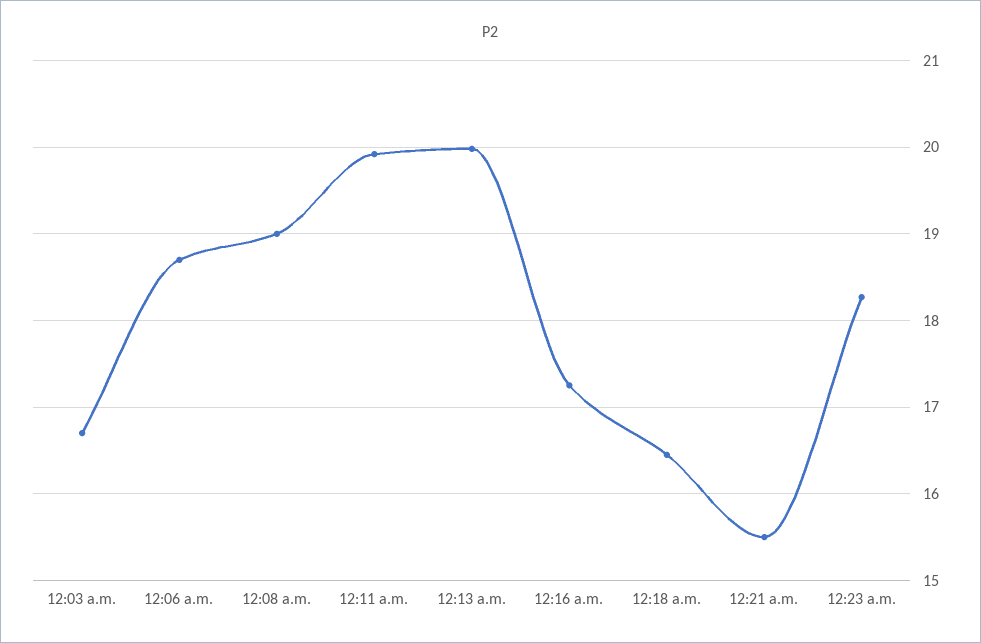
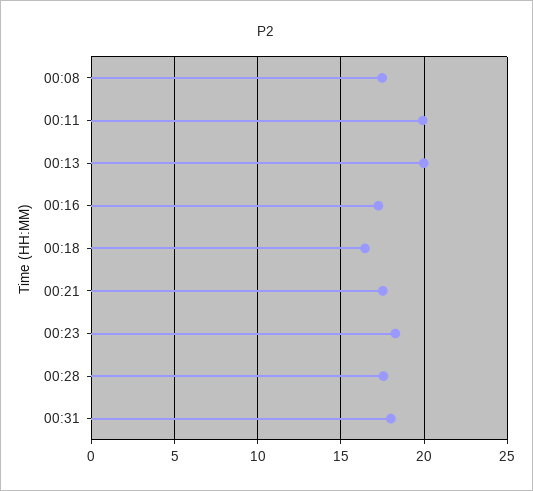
12:03 a.m.: 16.7 -> none
12:06 a.m.: 18.7 -> none
12:08 a.m.: 19 -> 17.5
12:21 a.m.: 15.5 -> 17.5
00:28: none -> 17.5
00:31: none -> 18

